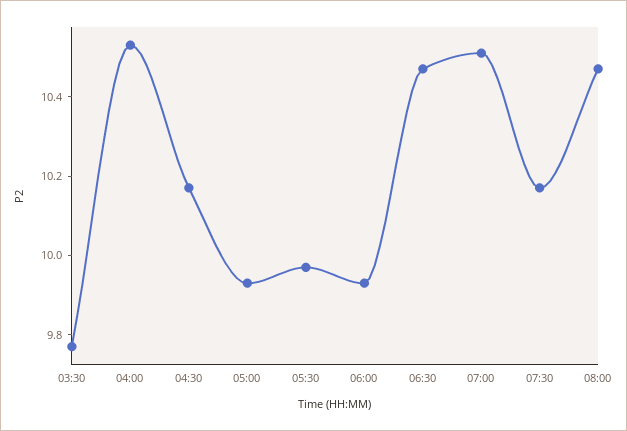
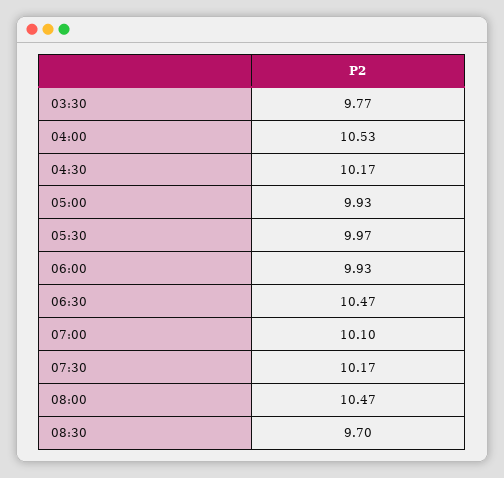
07:00: 10.5 -> 10.1
08:30: none -> 9.7

